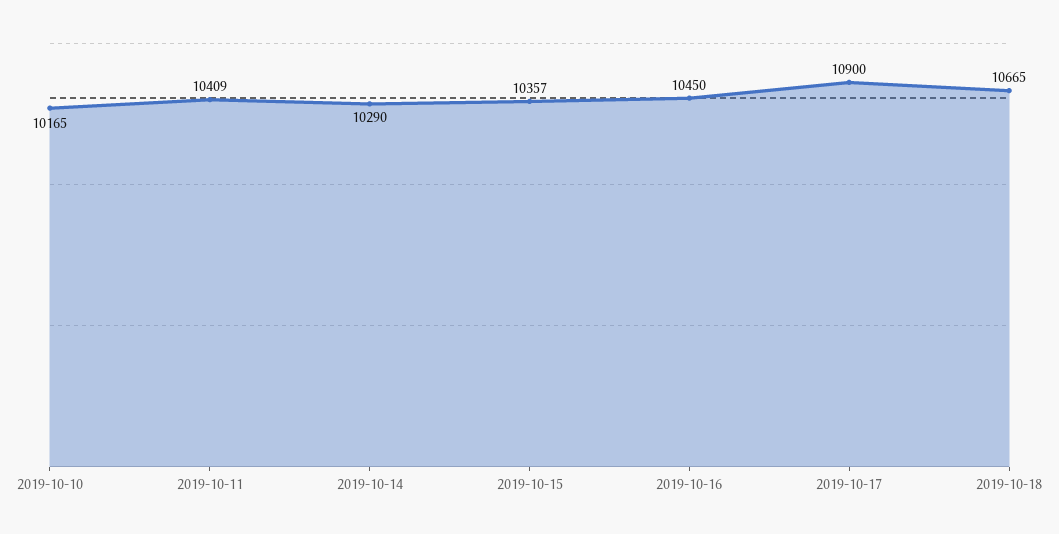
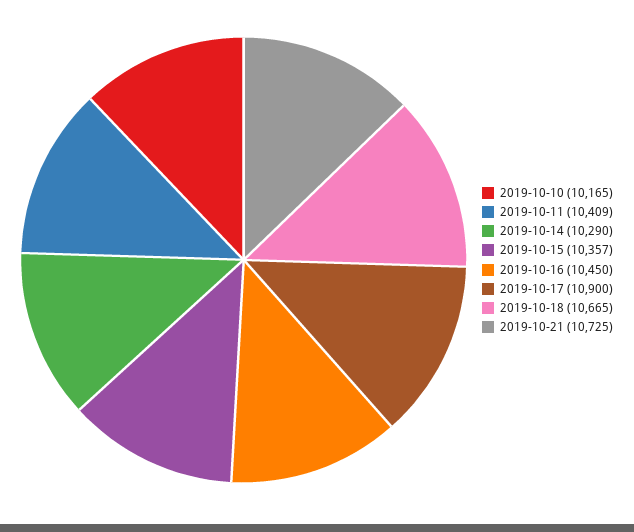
2019-10-21: none -> 10725

